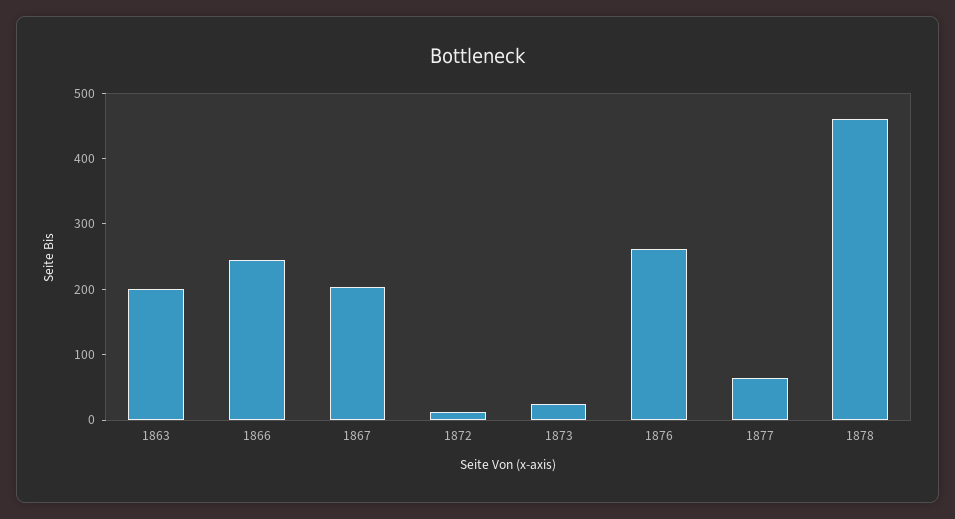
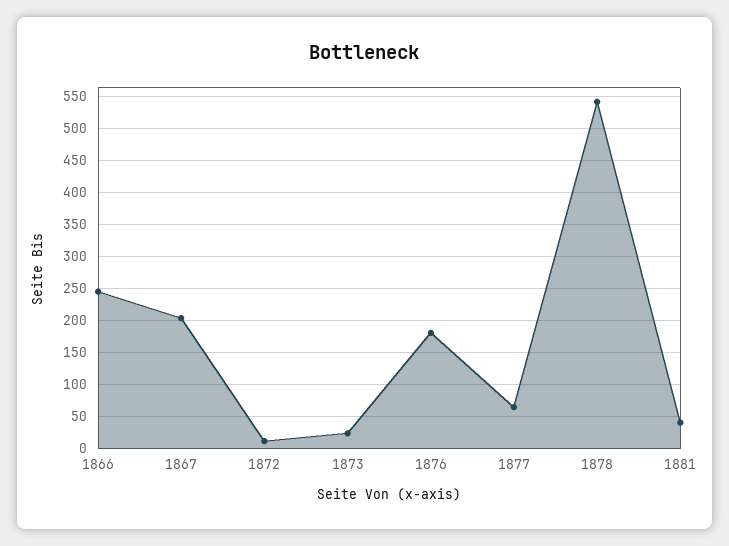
1863: 200 -> none
1876: 260 -> 180
1878: 460 -> 540
1881: none -> 40

